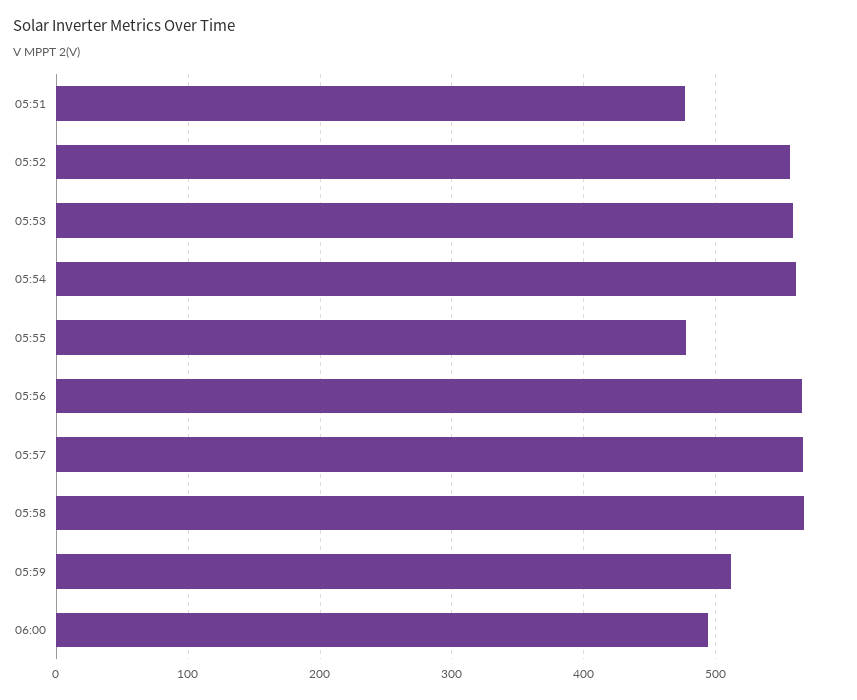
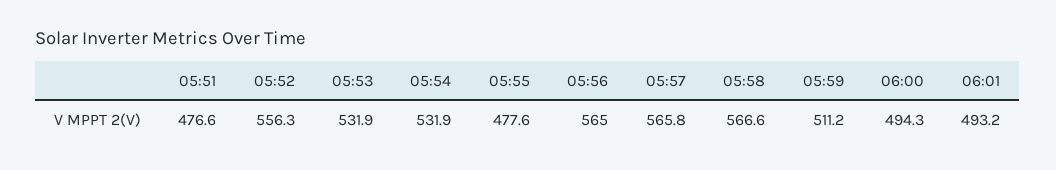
05:53: 560 -> 531.9
05:54: 560 -> 531.9
06:01: none -> 493.2

